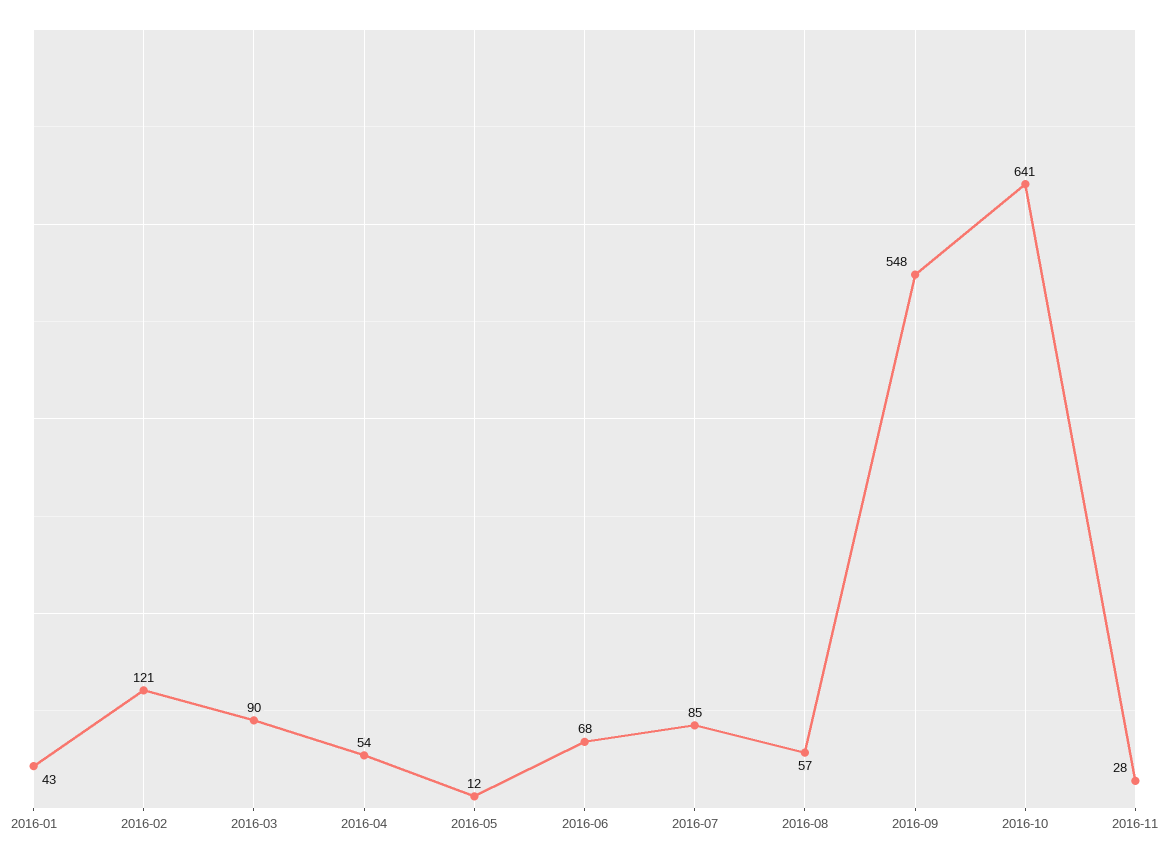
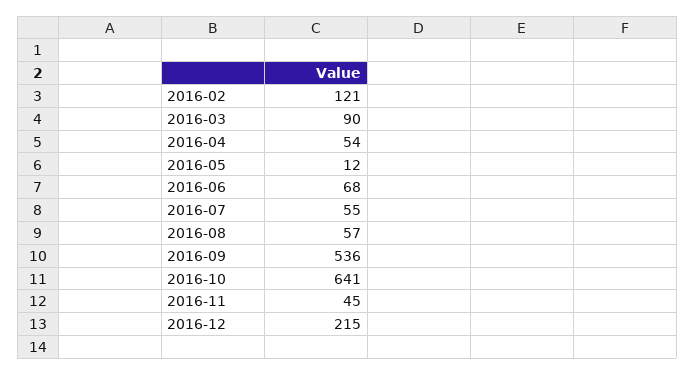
2016-01: 43 -> none
2016-07: 85 -> 55
2016-09: 548 -> 536
2016-11: 28 -> 45
2016-12: none -> 215

